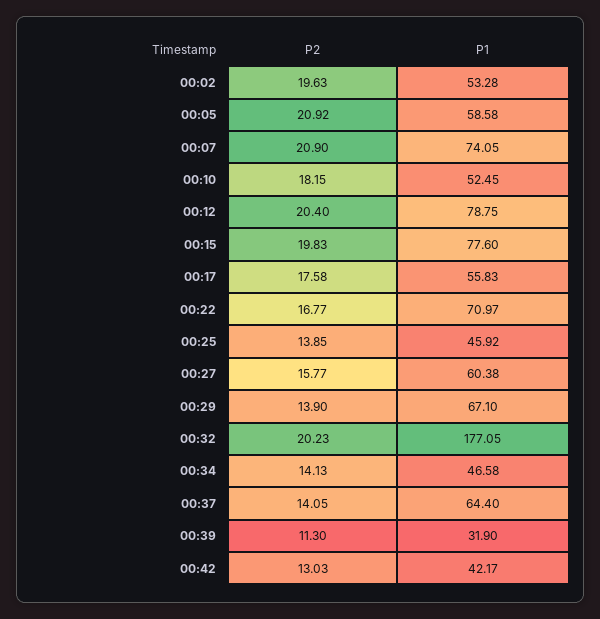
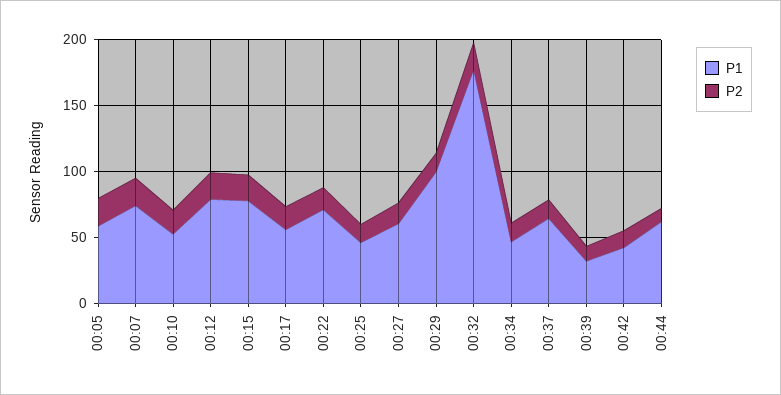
P2, 00:02: 19.63 -> none
P1, 00:02: 53.28 -> none
P1, 00:29: 67.1 -> 100
P1, 00:44: none -> 60
P2, 00:44: none -> 10

